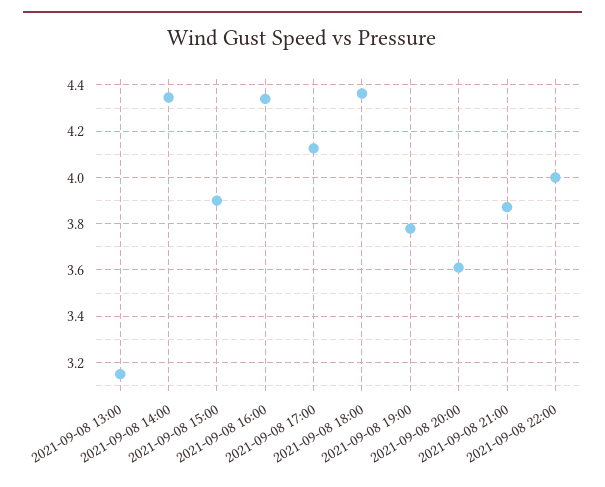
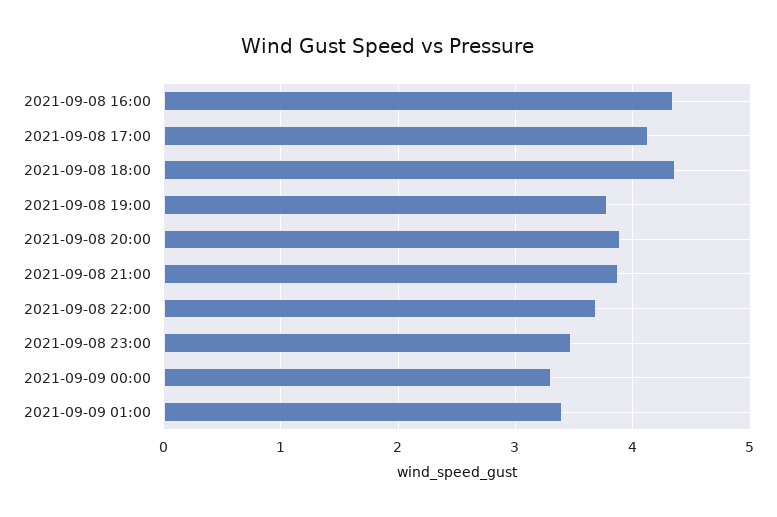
2021-09-08 13:00: 3.15 -> none
2021-09-08 14:00: 4.35 -> none
2021-09-08 15:00: 3.9 -> none
2021-09-08 20:00: 3.6 -> 3.9
2021-09-08 22:00: 4 -> 3.7
2021-09-08 23:00: none -> 3.5
2021-09-09 00:00: none -> 3.3
2021-09-09 01:00: none -> 3.4

